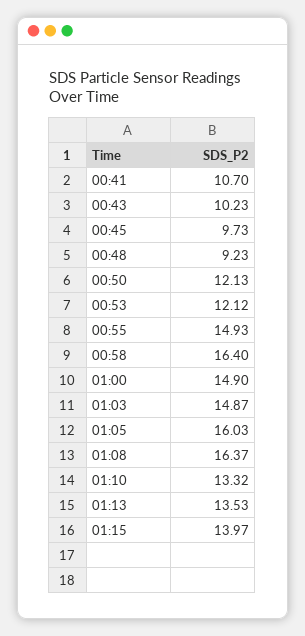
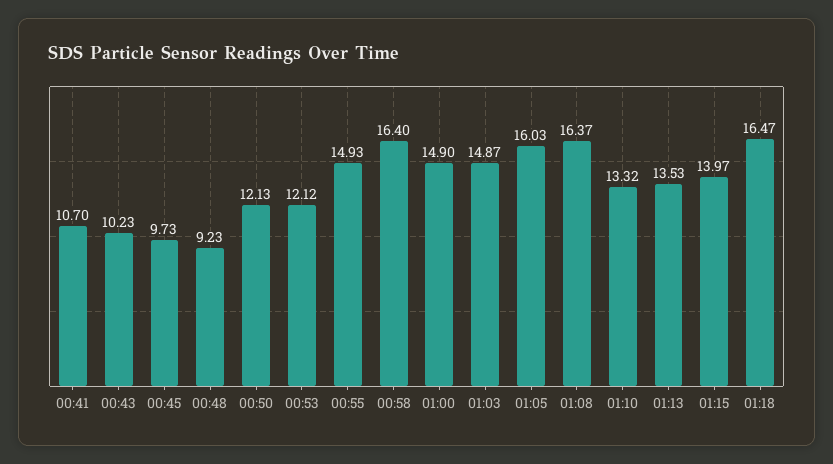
01:18: none -> 16.47

